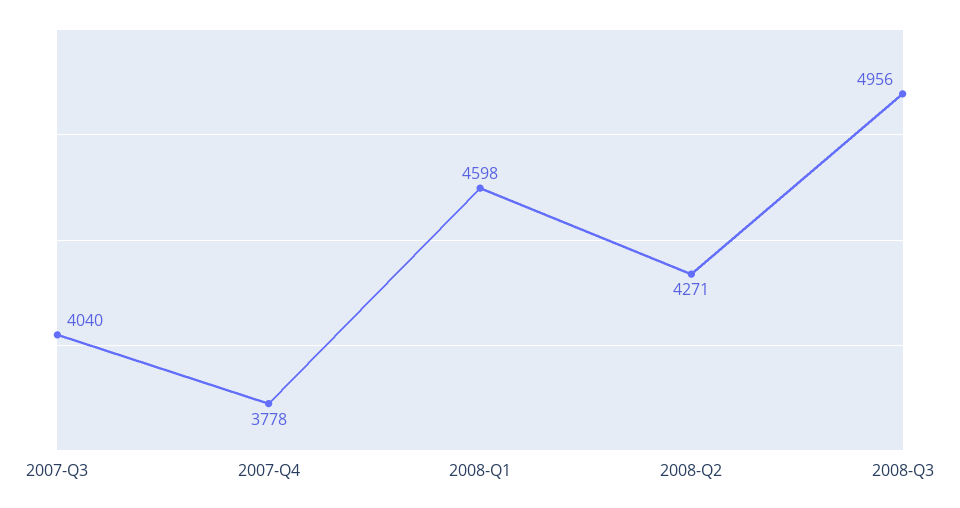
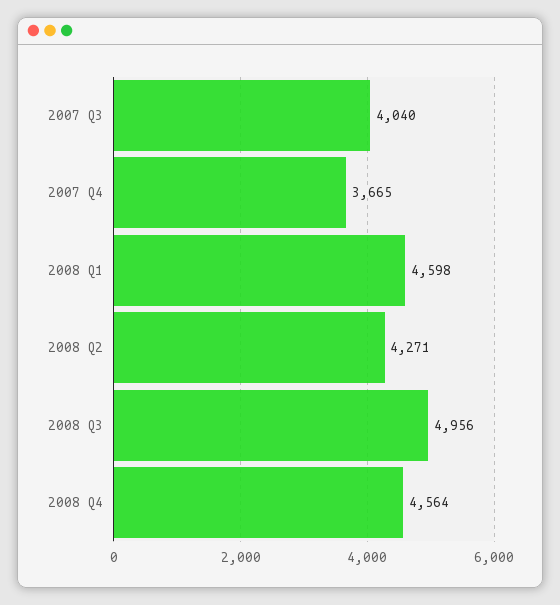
2007-Q4: 3778 -> 3665
2008 Q4: none -> 4564

